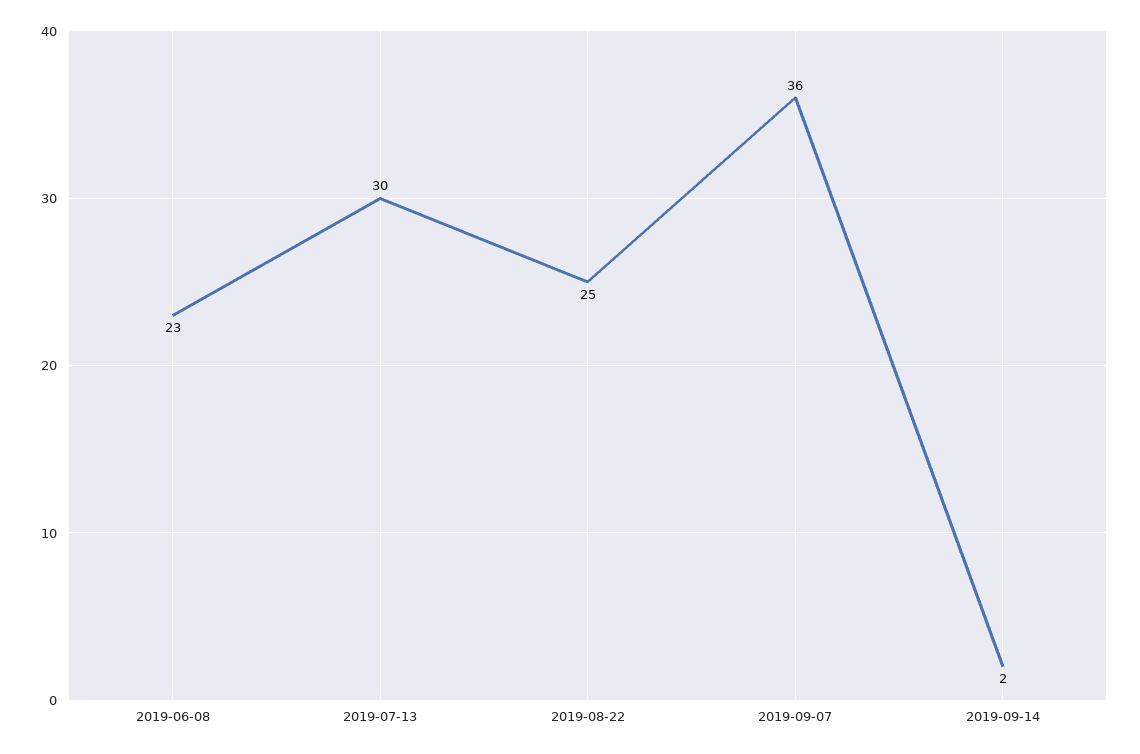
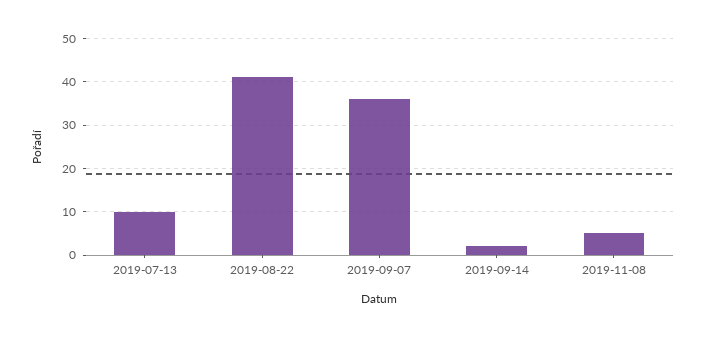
2019-06-08: 23 -> none
2019-07-13: 30 -> 10
2019-08-22: 25 -> 40
2019-11-08: none -> 5

